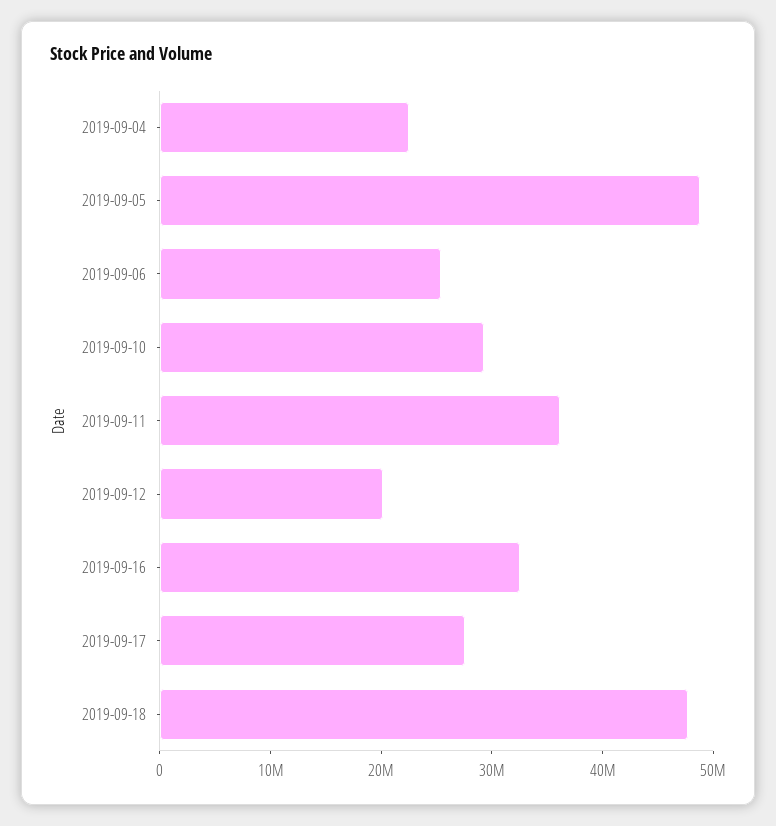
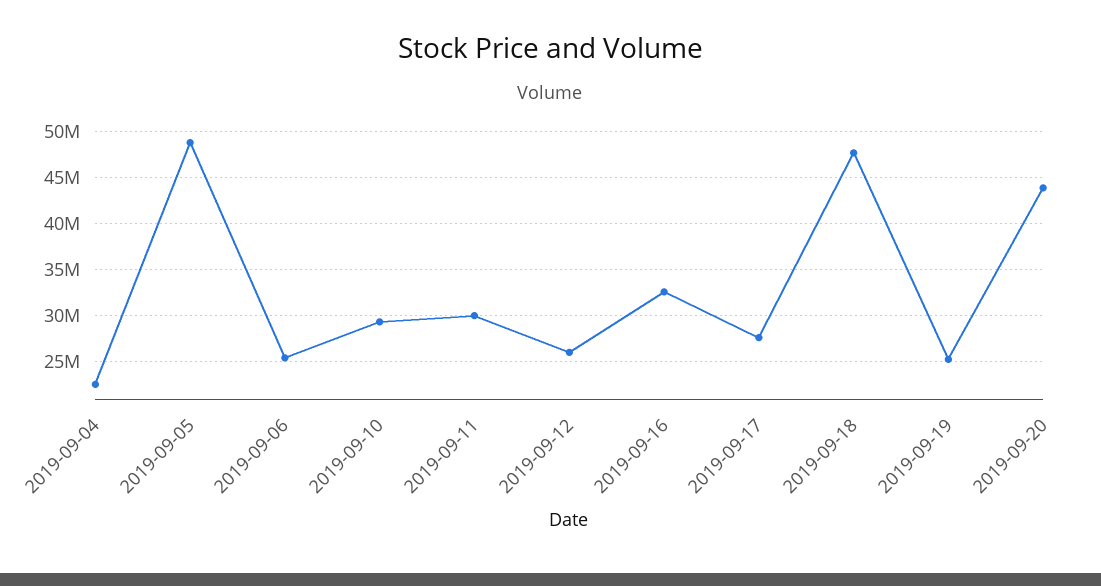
2019-09-11: 36000000 -> 30000000
2019-09-12: 20000000 -> 26000000
2019-09-19: none -> 25000000
2019-09-20: none -> 44000000

